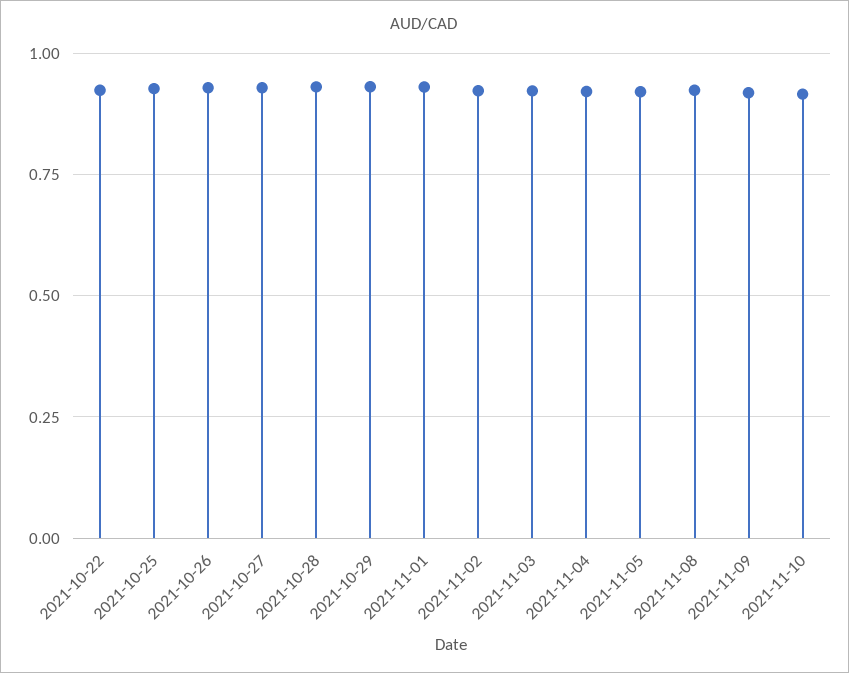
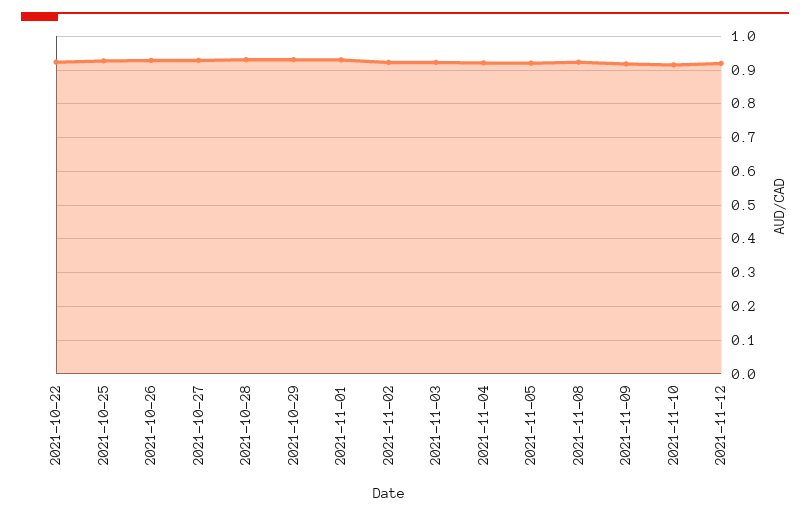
2021-11-12: none -> 0.92

